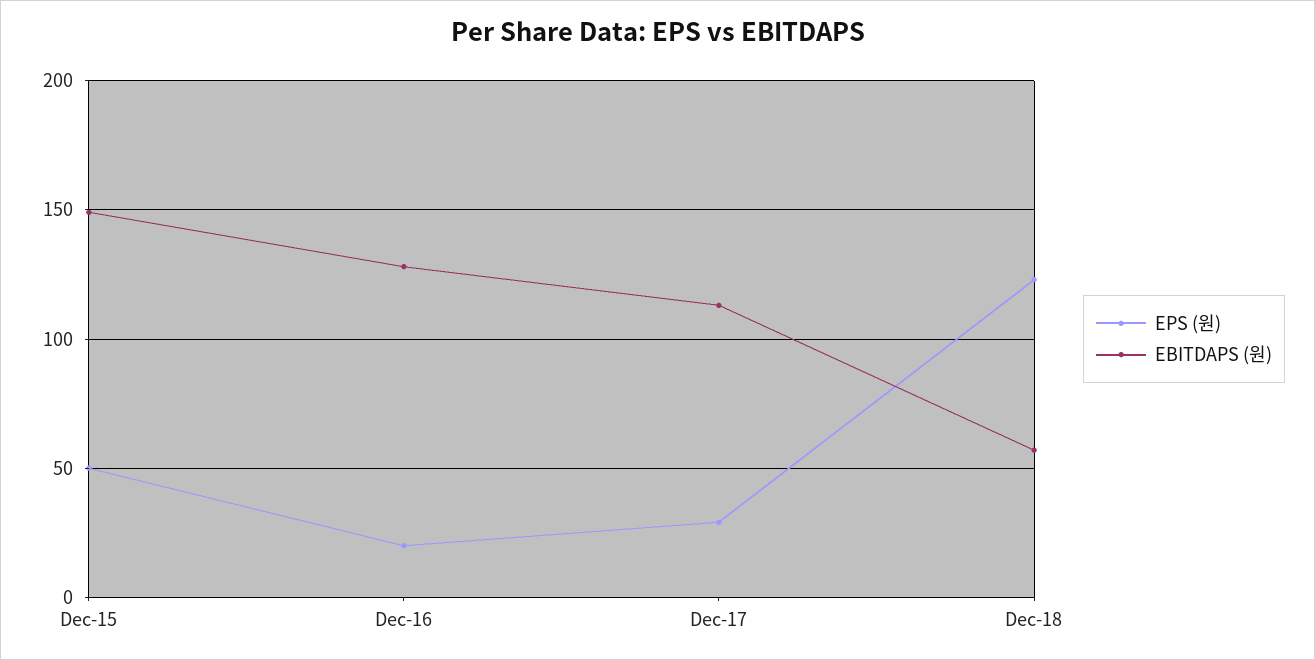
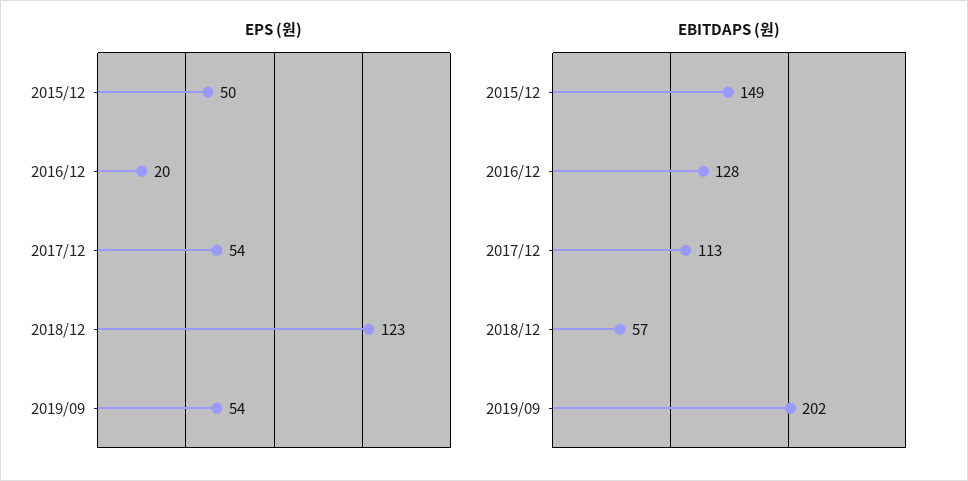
EPS (원), Dec-17: 30 -> 54
EPS (원), 2019/09: none -> 54
EBITDAPS (원), 2019/09: none -> 202

